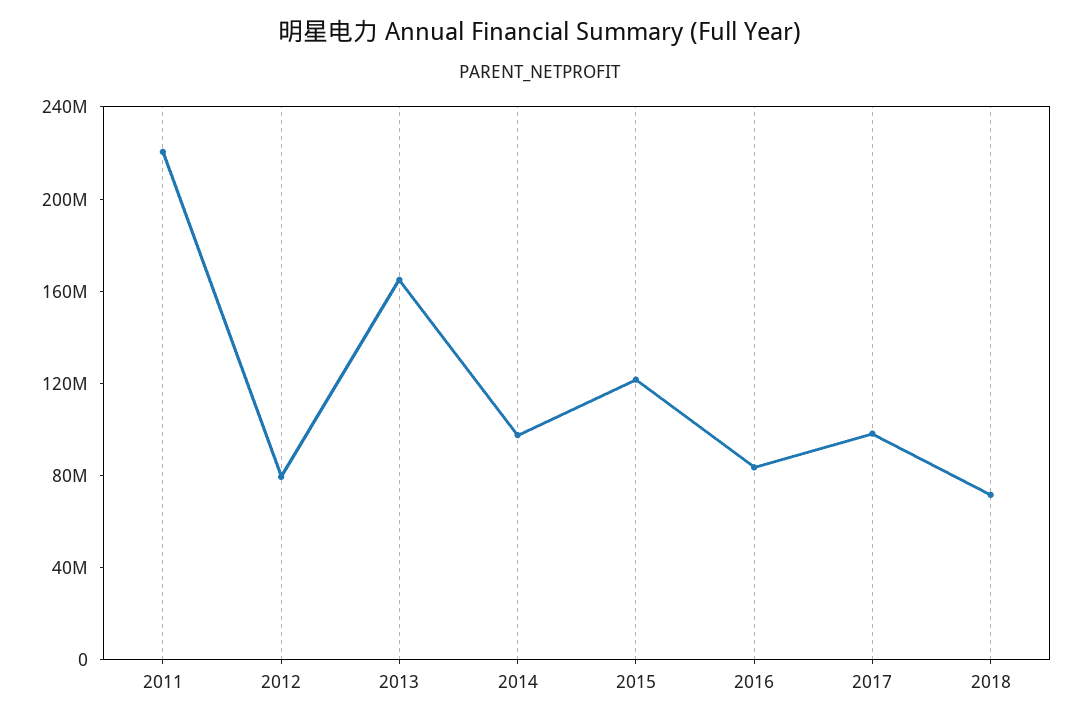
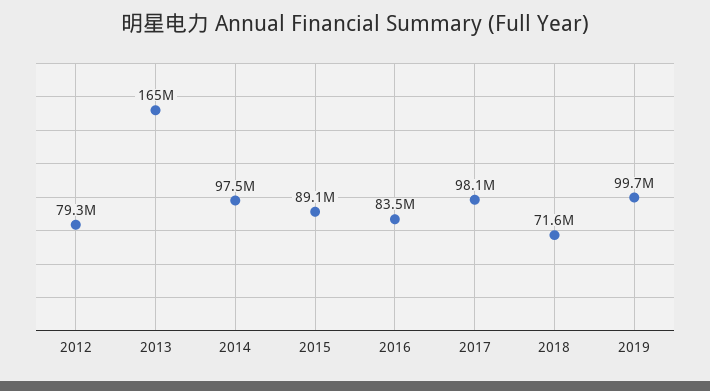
2011: 220000000 -> none
2015: 120000000 -> 89100000
2019: none -> 99700000

